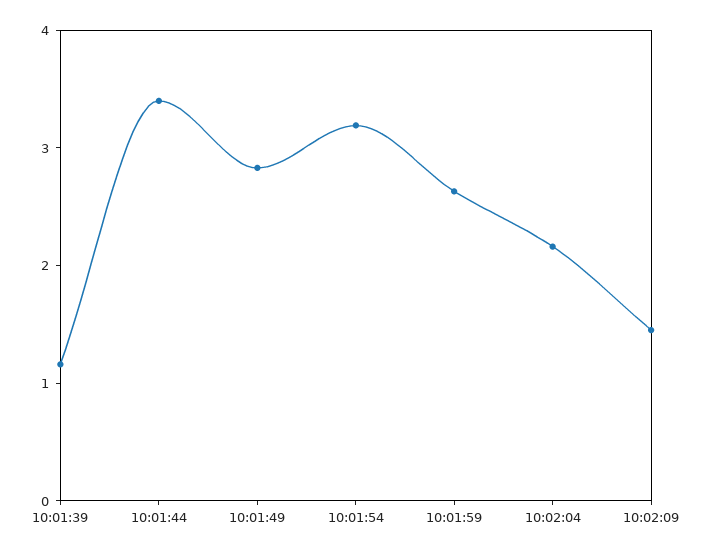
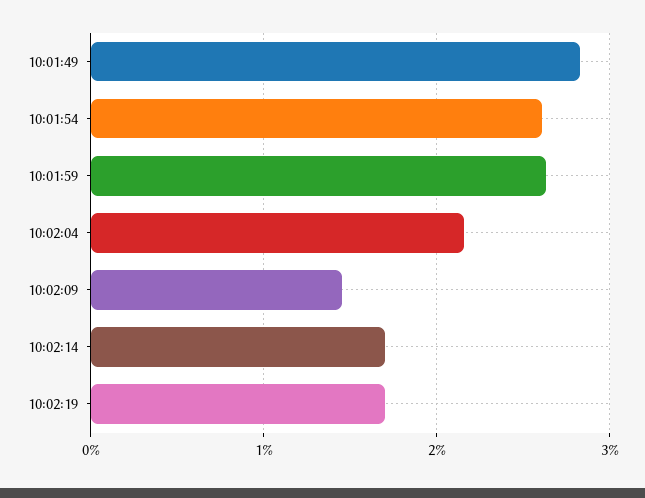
10:01:39: 1.2 -> none
10:01:44: 3.4 -> none
10:01:54: 3.2 -> 2.6
10:02:14: none -> 1.7
10:02:19: none -> 1.7

